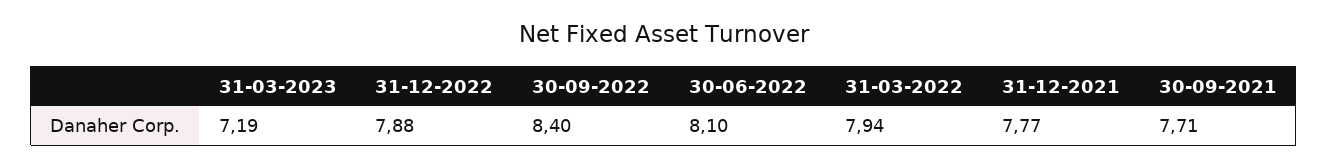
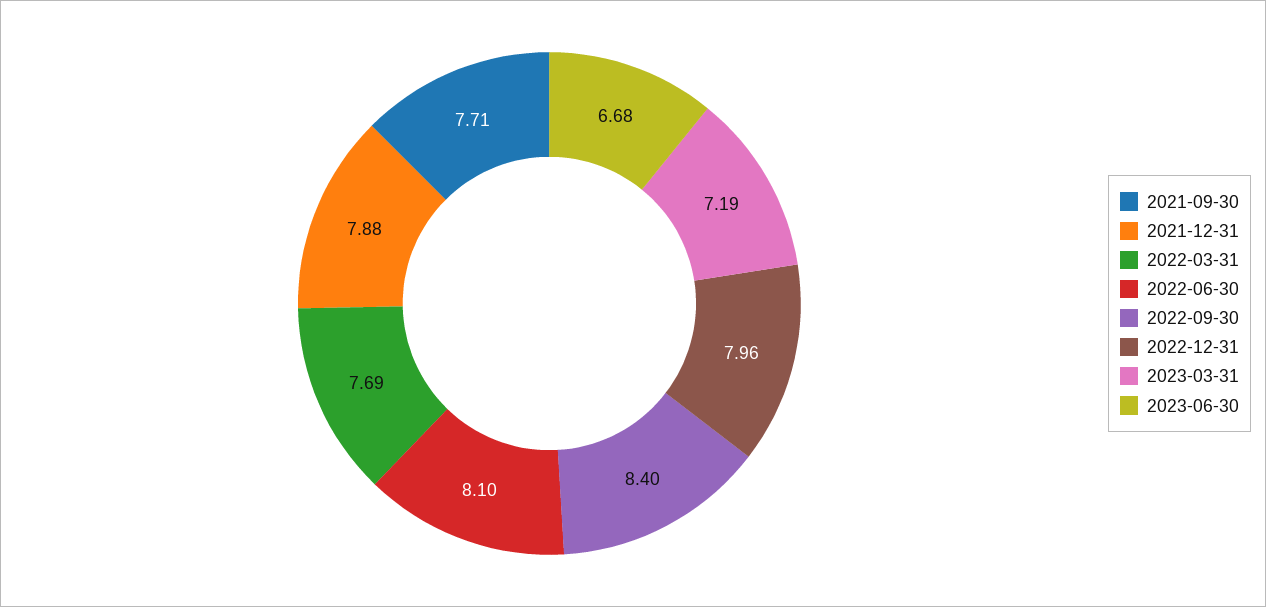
31-12-2022: 7.88 -> 7.96
31-03-2022: 7.94 -> 7.69
31-12-2021: 7.77 -> 7.88
2023-06-30: none -> 6.68

